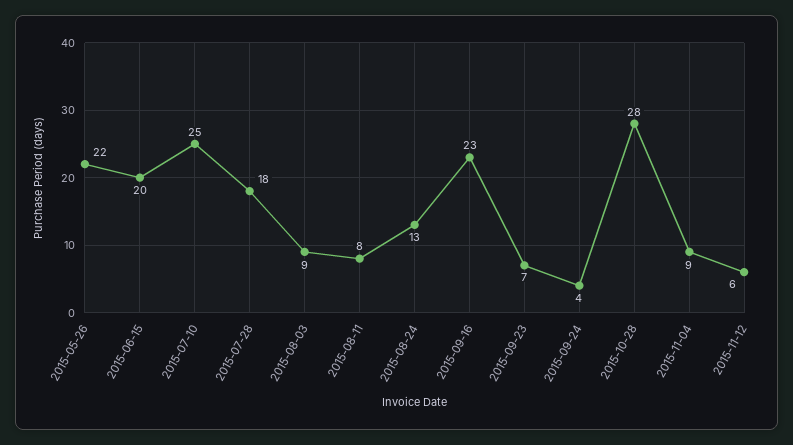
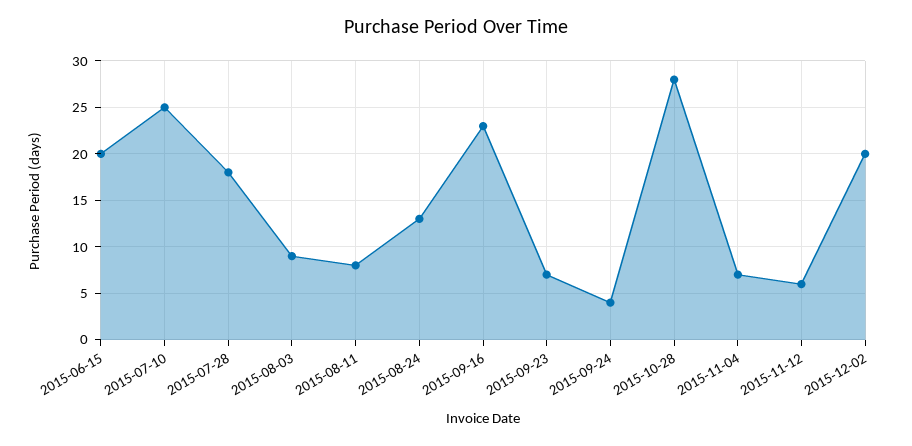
2015-05-26: 22 -> none
2015-11-04: 9 -> 7
2015-12-02: none -> 20

